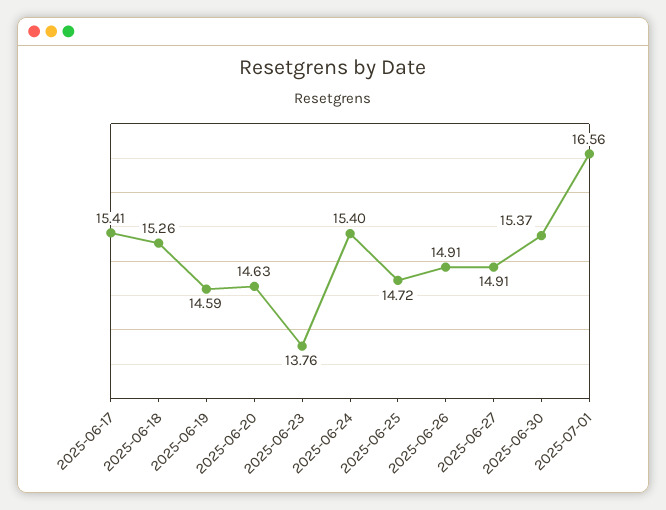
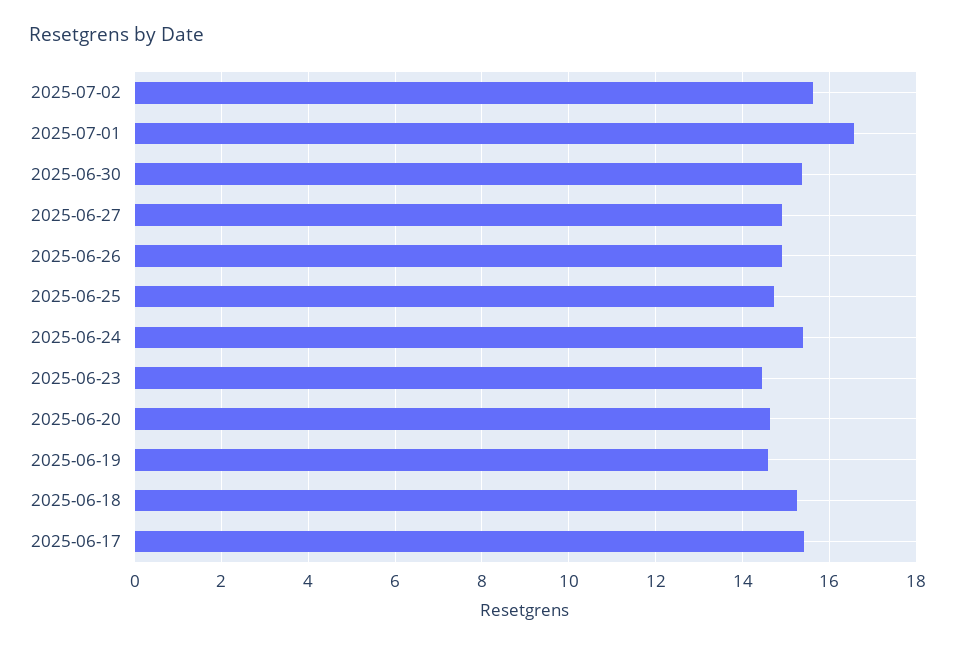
2025-06-23: 13.76 -> 14.4
2025-07-02: none -> 15.6

